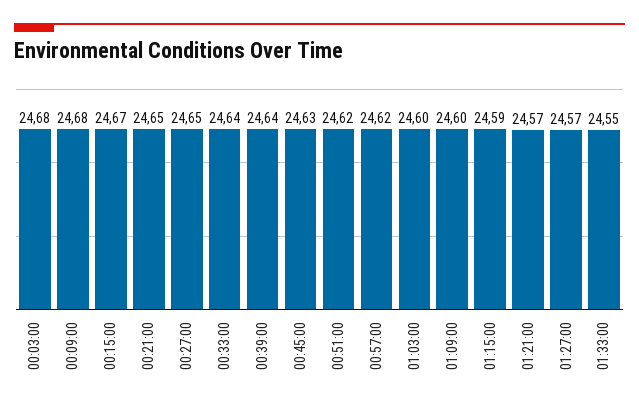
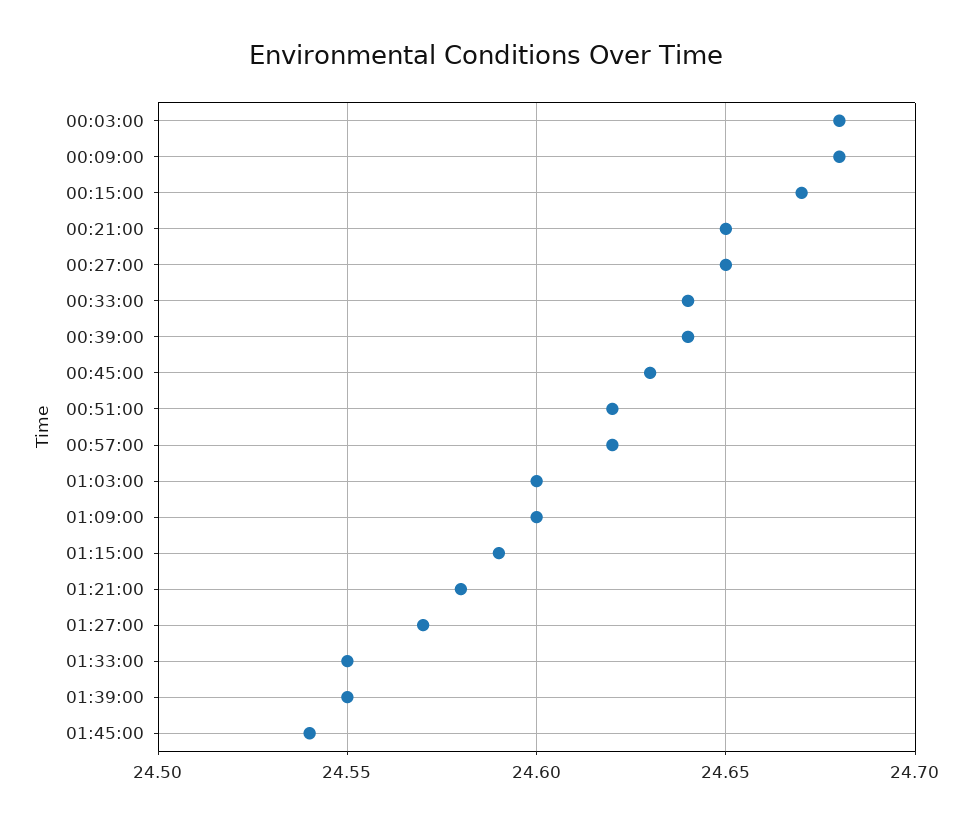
01:21:00: 24.57 -> 24.58
01:39:00: none -> 24.55
01:45:00: none -> 24.54

